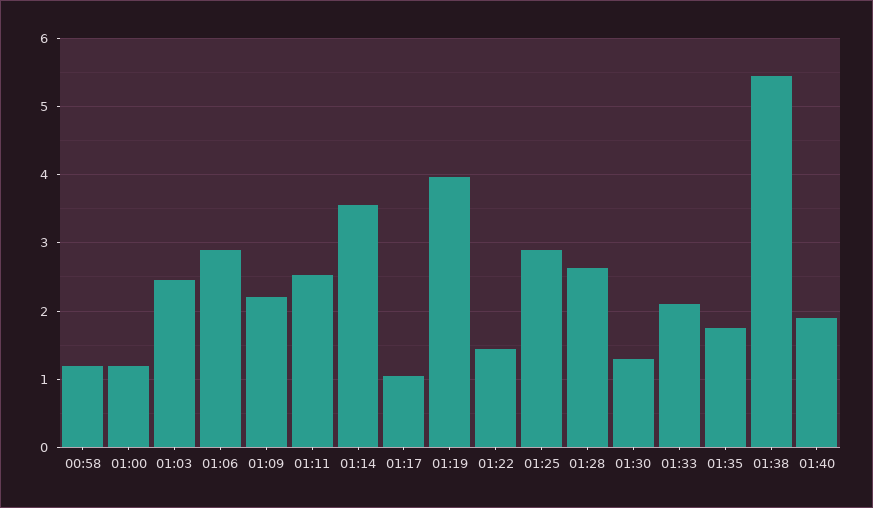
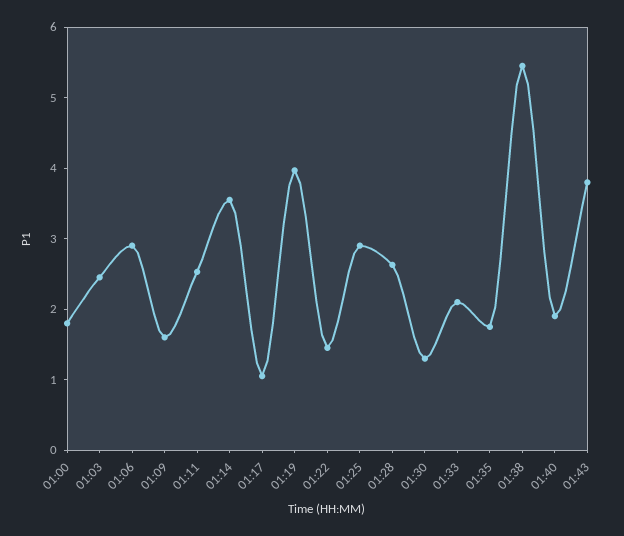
00:58: 1.2 -> none
01:00: 1.2 -> 1.8
01:09: 2.2 -> 1.6
01:43: none -> 3.8

